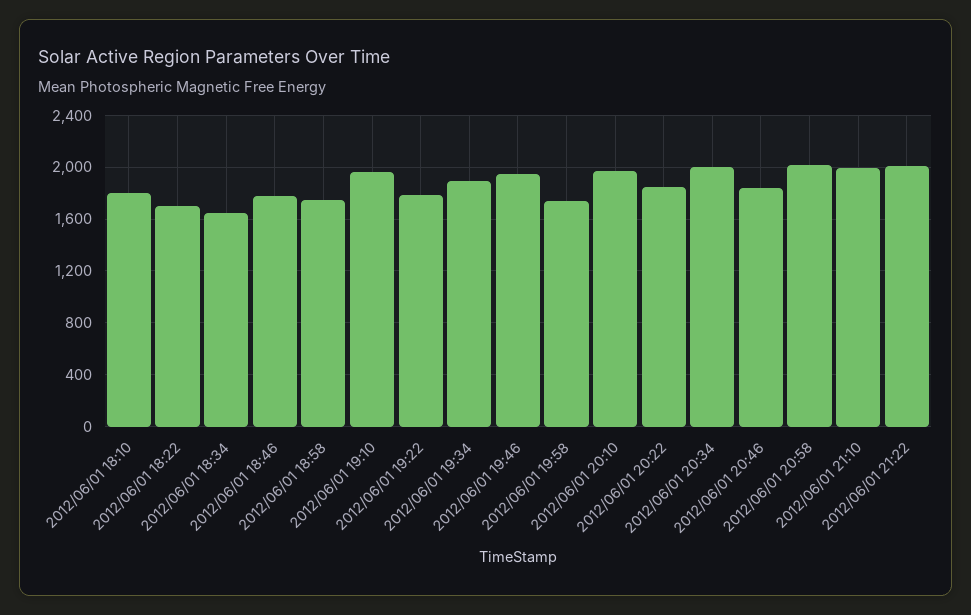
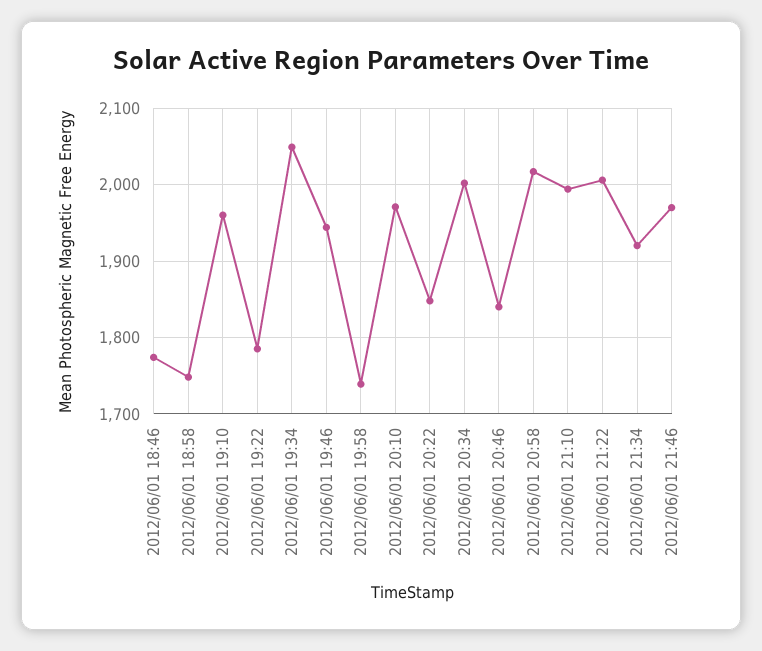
2012/06/01 18:10: 1800 -> none
2012/06/01 18:22: 1700 -> none
2012/06/01 18:34: 1650 -> none
2012/06/01 19:34: 1900 -> 2050
2012/06/01 21:34: none -> 1920
2012/06/01 21:46: none -> 1970

